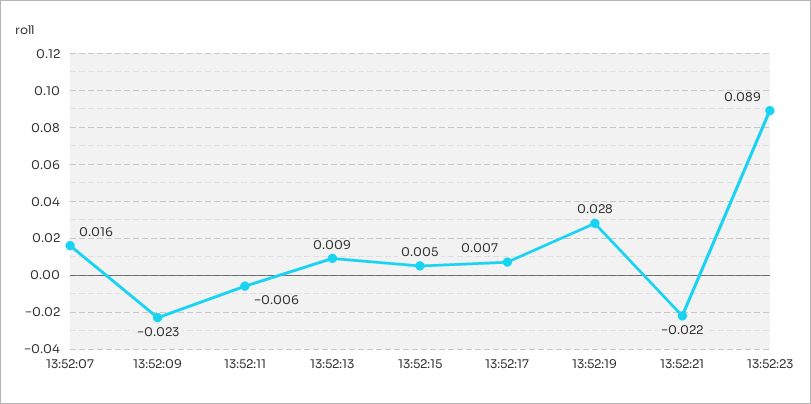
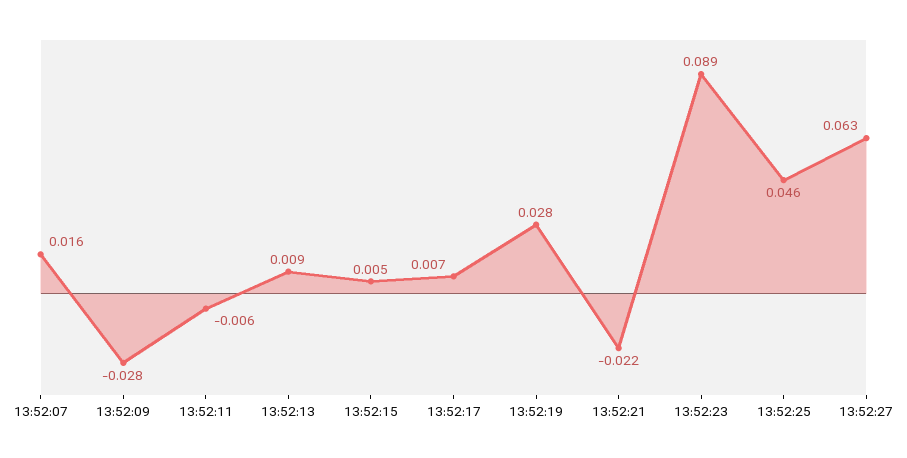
13:52:09: -0.023 -> -0.028
13:52:25: none -> 0.046
13:52:27: none -> 0.063

